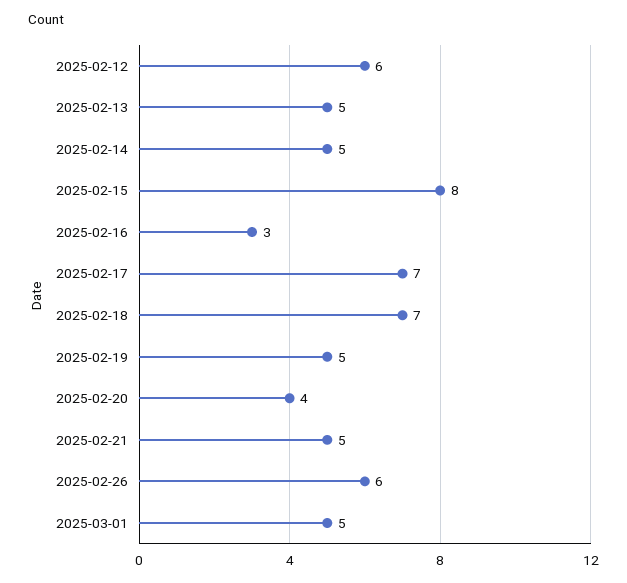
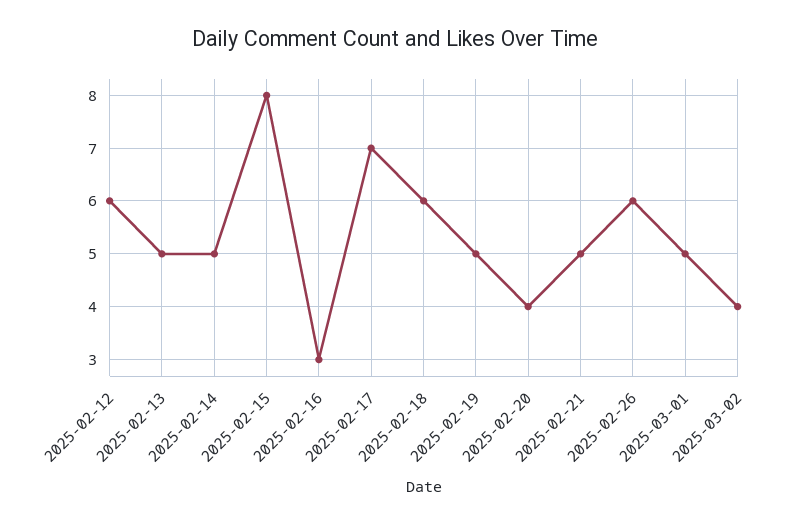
2025-02-18: 7 -> 6
2025-03-02: none -> 4

